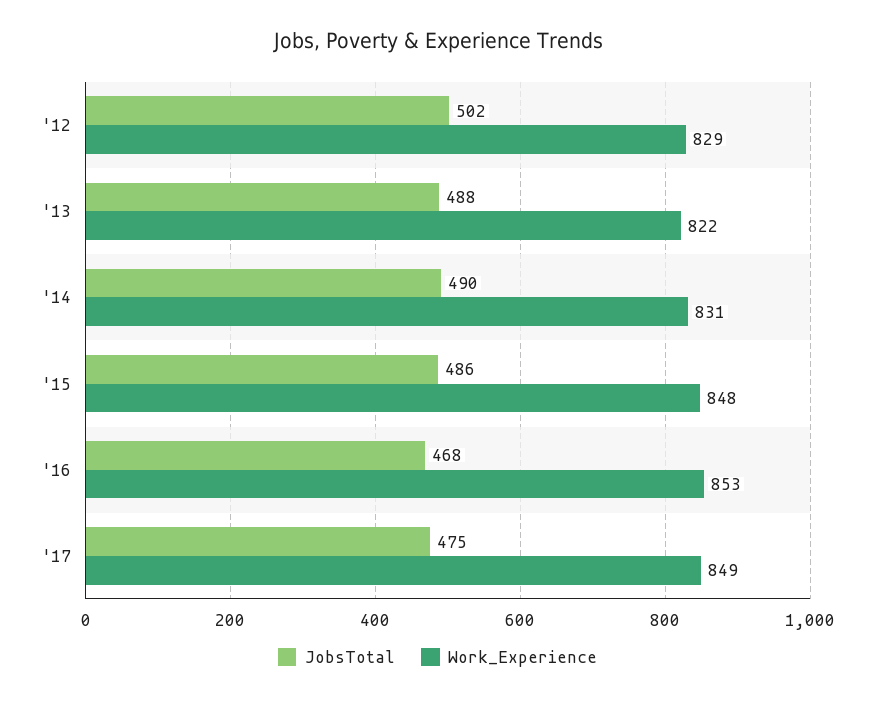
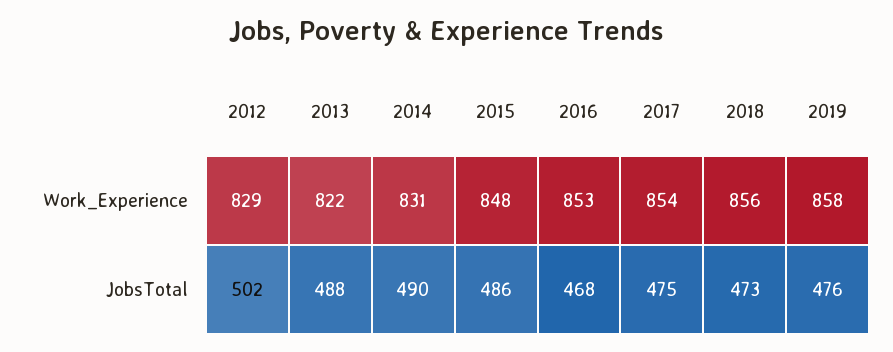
Work_Experience, '17: 849 -> 854
Work_Experience, 2018: none -> 856
Work_Experience, 2019: none -> 858
JobsTotal, 2018: none -> 473
JobsTotal, 2019: none -> 476

